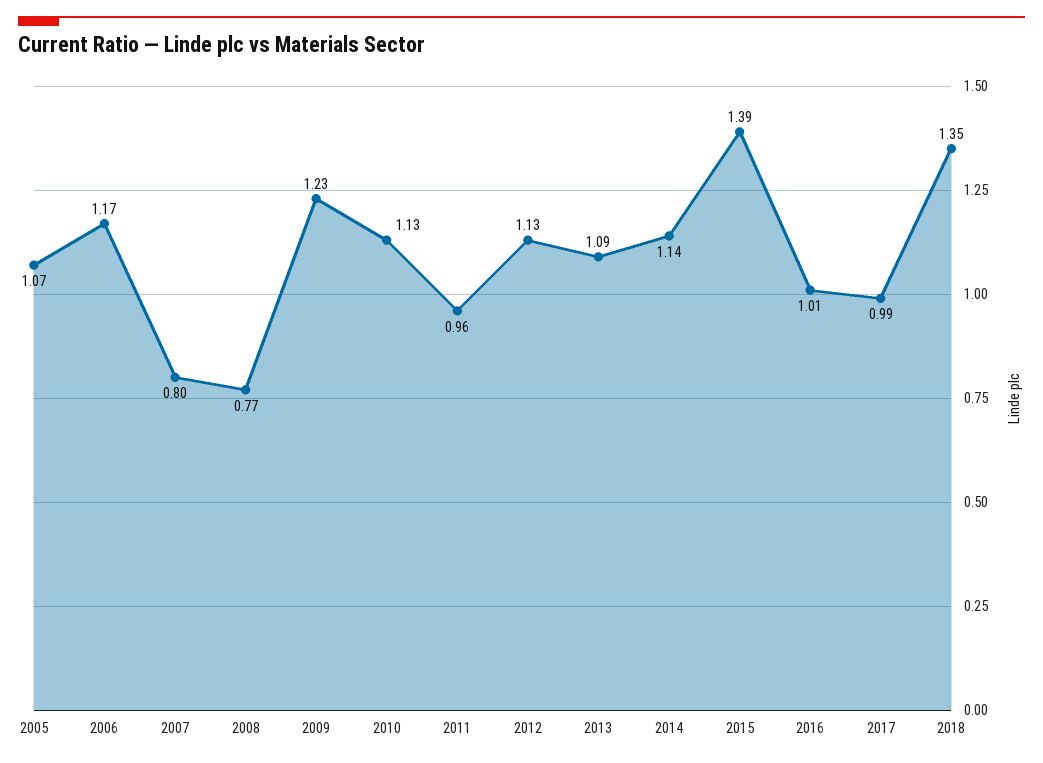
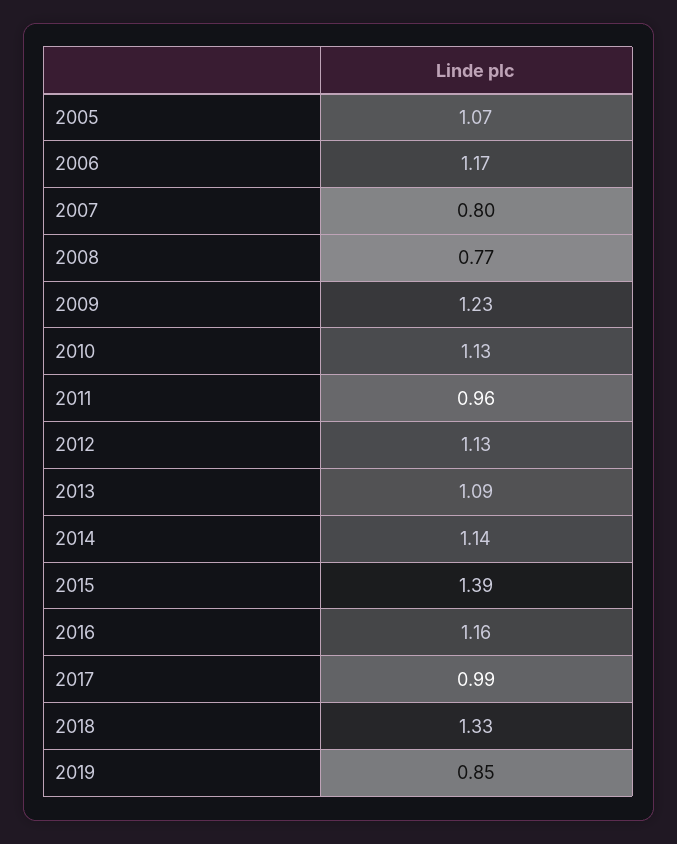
2016: 1.01 -> 1.16
2018: 1.35 -> 1.33
2019: none -> 0.85

